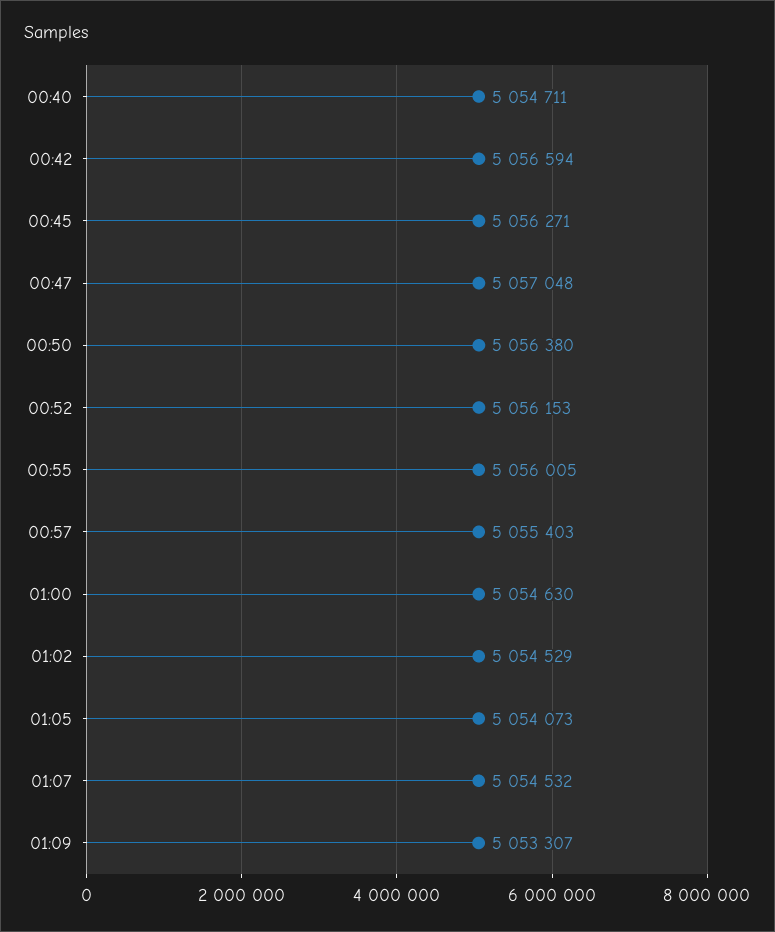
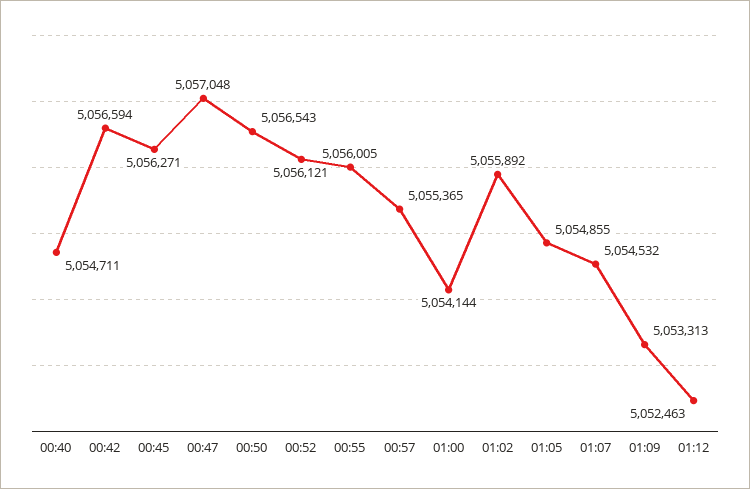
00:50: 5056380 -> 5056543
00:52: 5056153 -> 5056121
00:57: 5055403 -> 5055365
01:00: 5054630 -> 5054144
01:02: 5054529 -> 5055892
01:05: 5054073 -> 5054855
01:09: 5053307 -> 5053313
01:12: none -> 5052463

